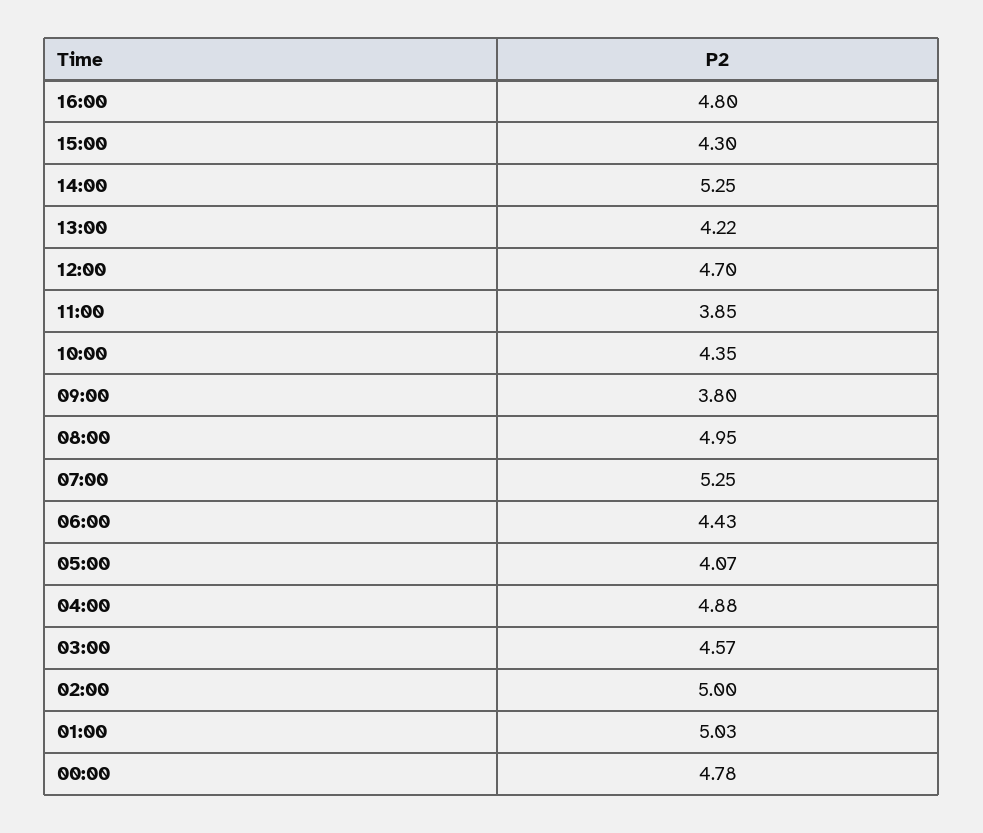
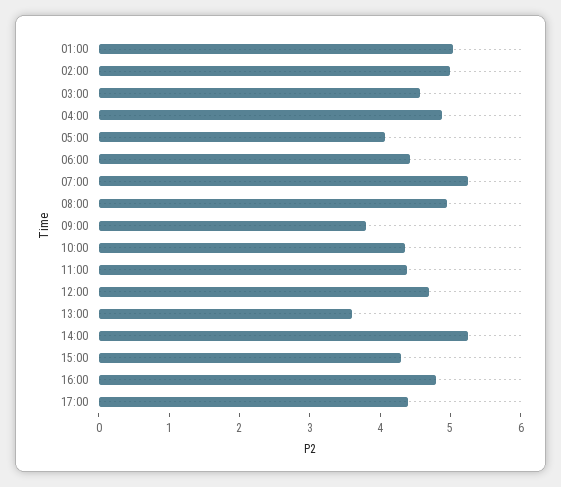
13:00: 4.22 -> 3.6
11:00: 3.85 -> 4.4
00:00: 4.78 -> none
17:00: none -> 4.4

